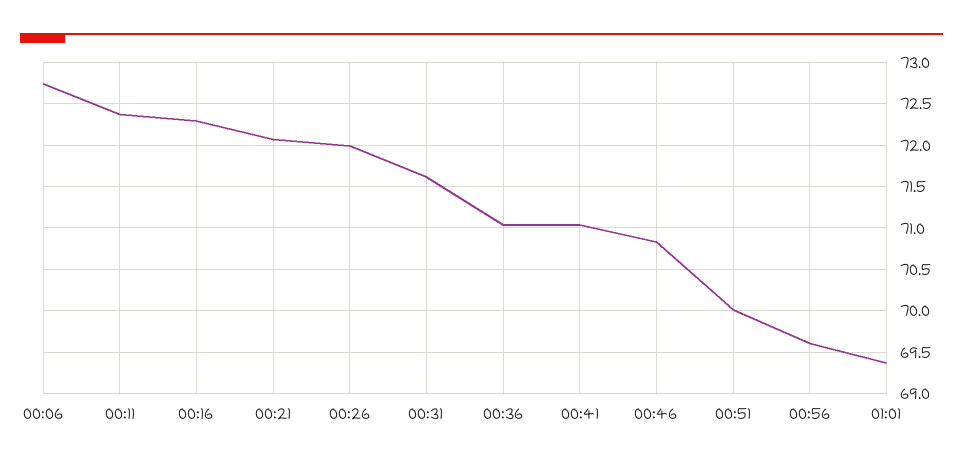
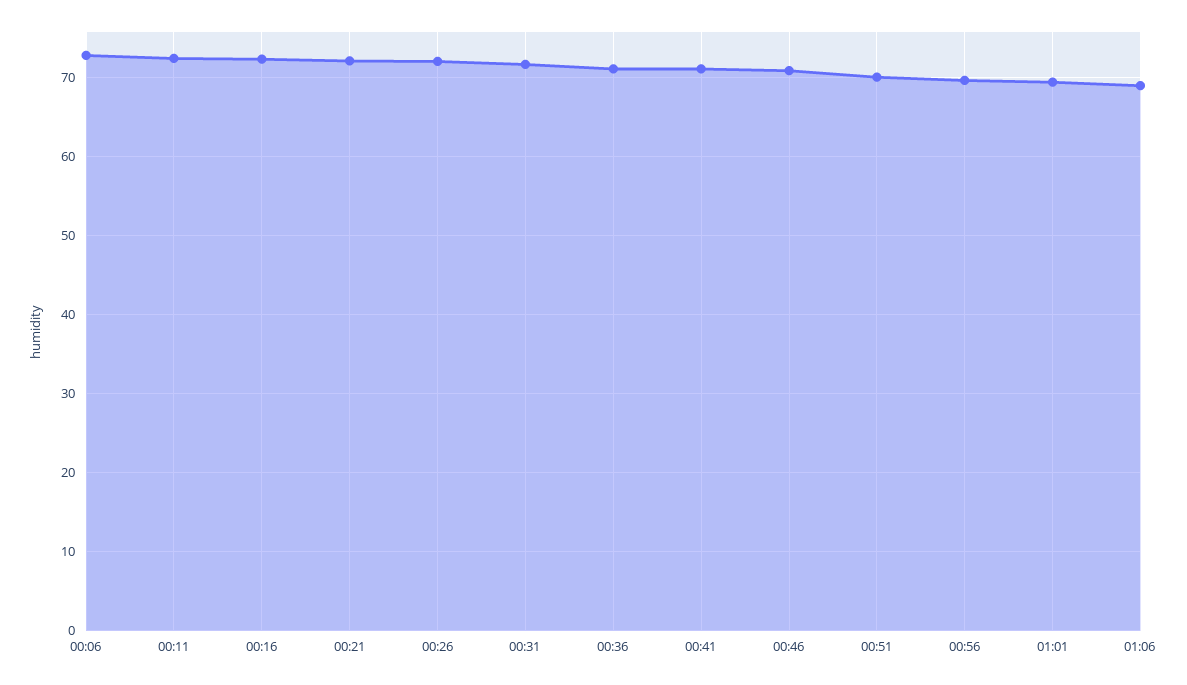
01:06: none -> 69

